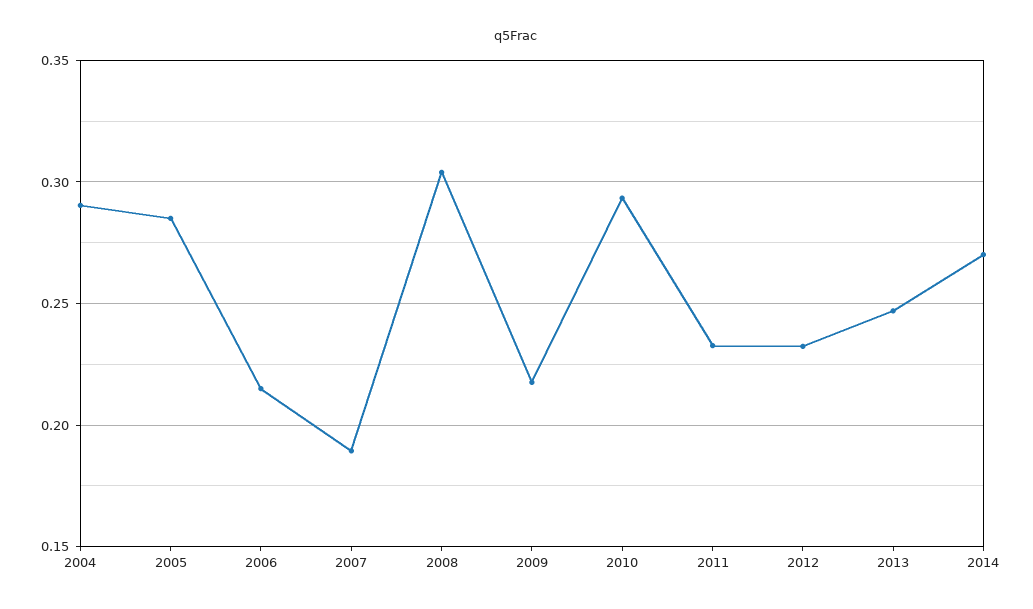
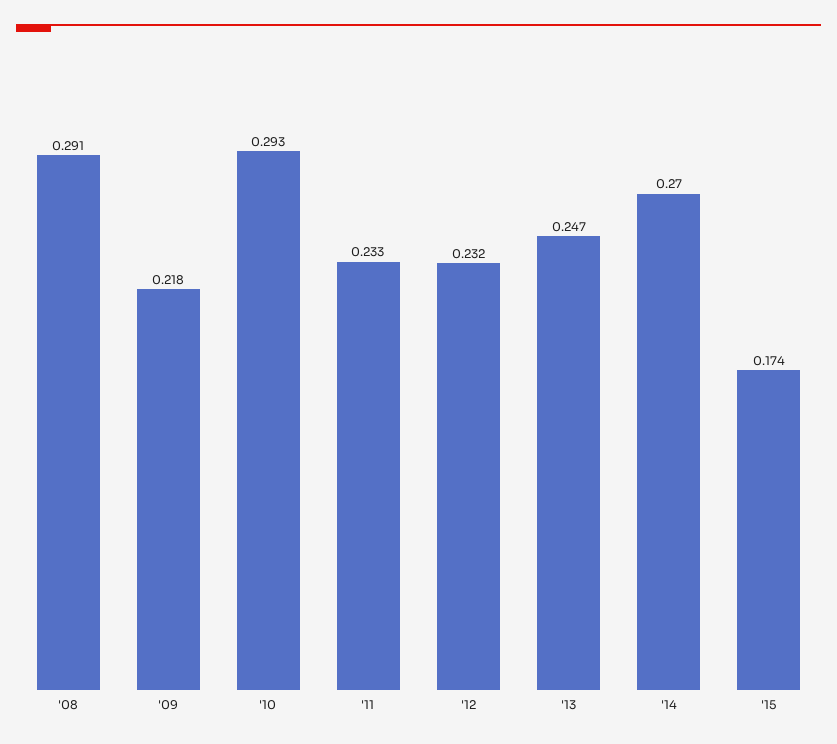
2004: 0.29 -> none
2005: 0.285 -> none
2006: 0.215 -> none
2007: 0.19 -> none
2008: 0.305 -> 0.291
'15: none -> 0.174

